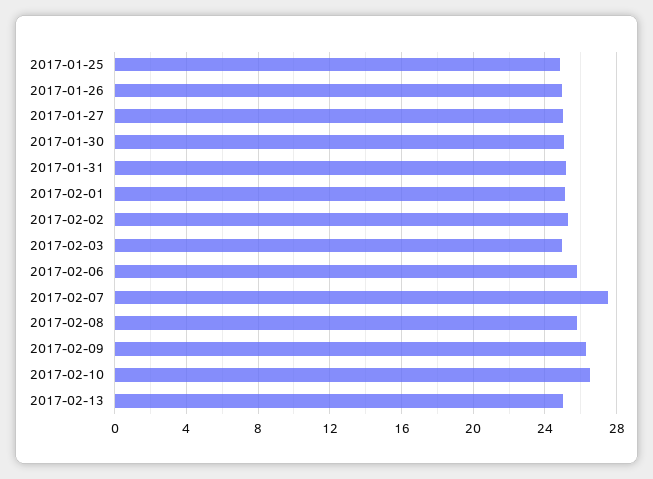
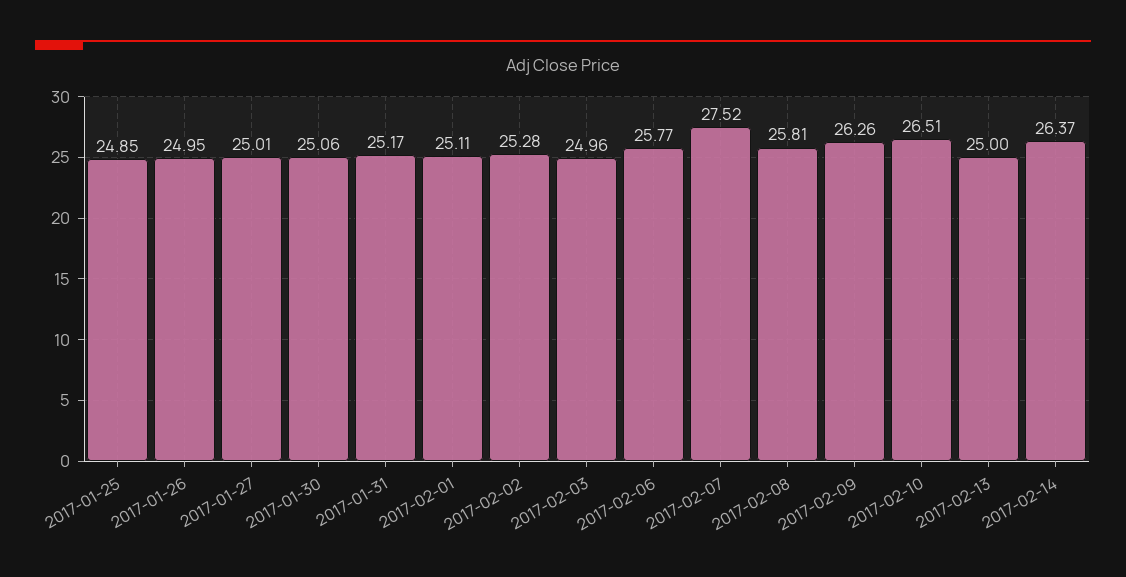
2017-02-14: none -> 26.37

